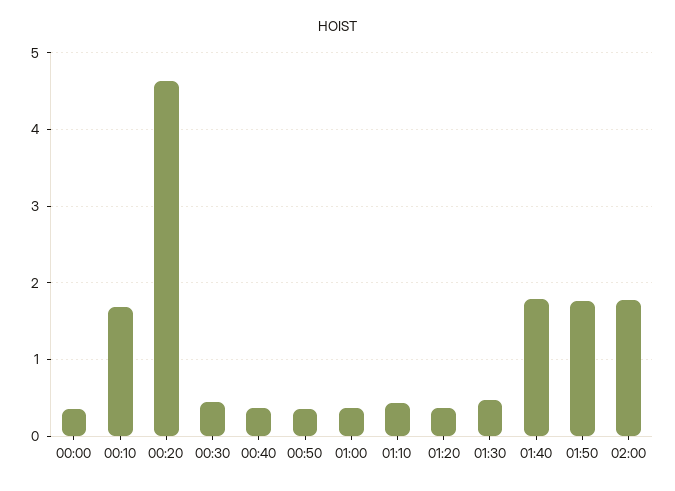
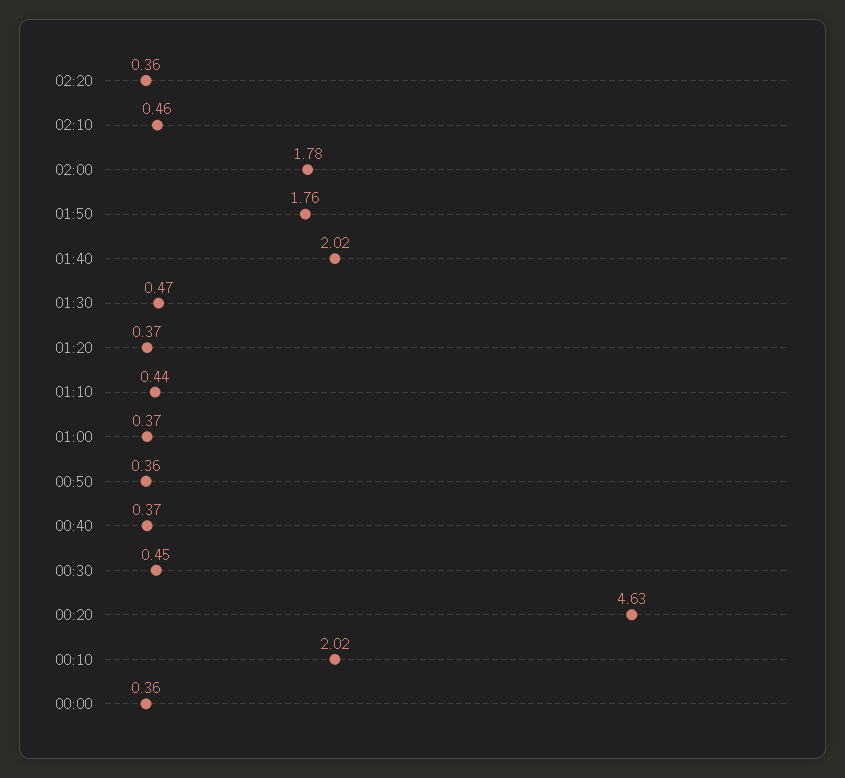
00:10: 1.7 -> 2.02
01:40: 1.8 -> 2.02
02:20: none -> 0.36
02:10: none -> 0.46

